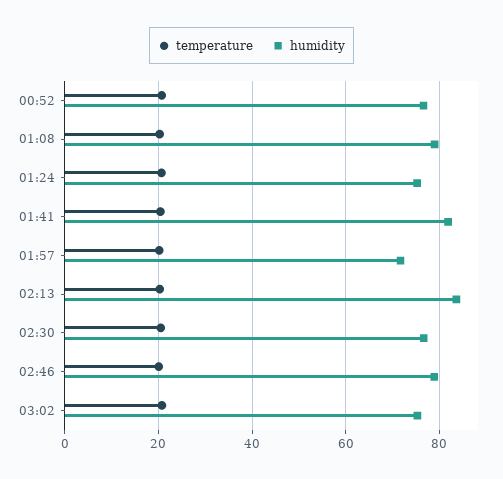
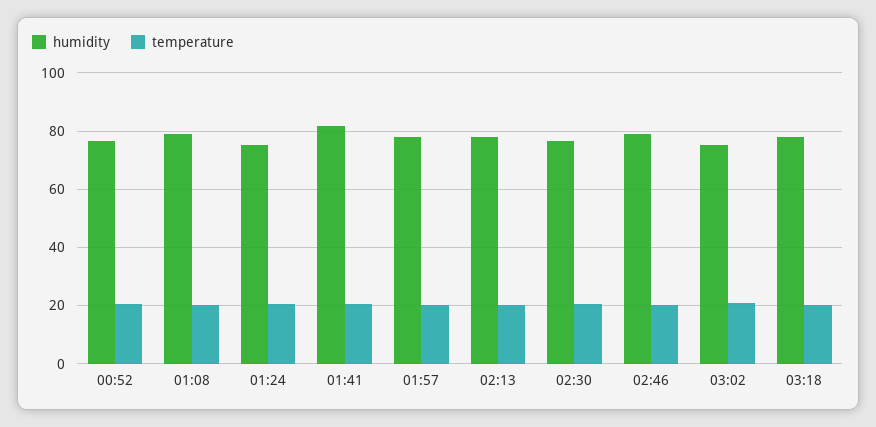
humidity, 01:57: 72 -> 77.5
humidity, 02:13: 84 -> 77.5
humidity, 03:18: none -> 77.5
temperature, 03:18: none -> 20

